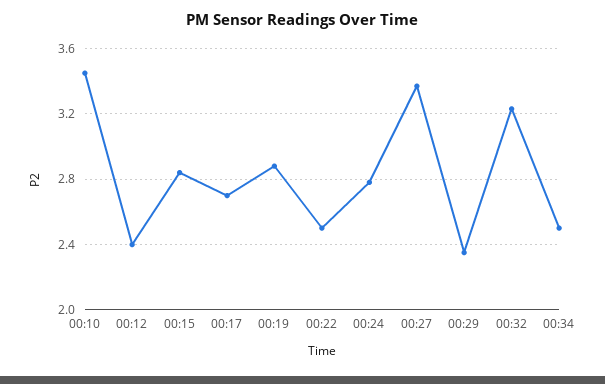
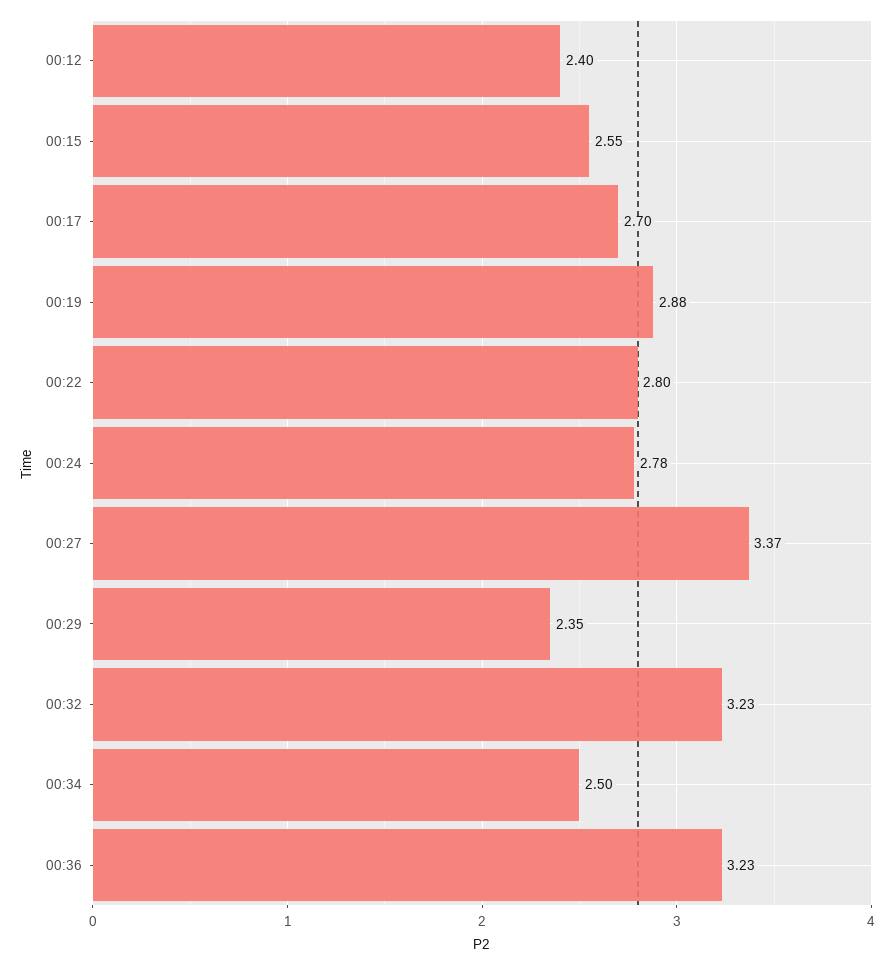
00:10: 3.45 -> none
00:15: 2.85 -> 2.55
00:22: 2.5 -> 2.8
00:36: none -> 3.23

